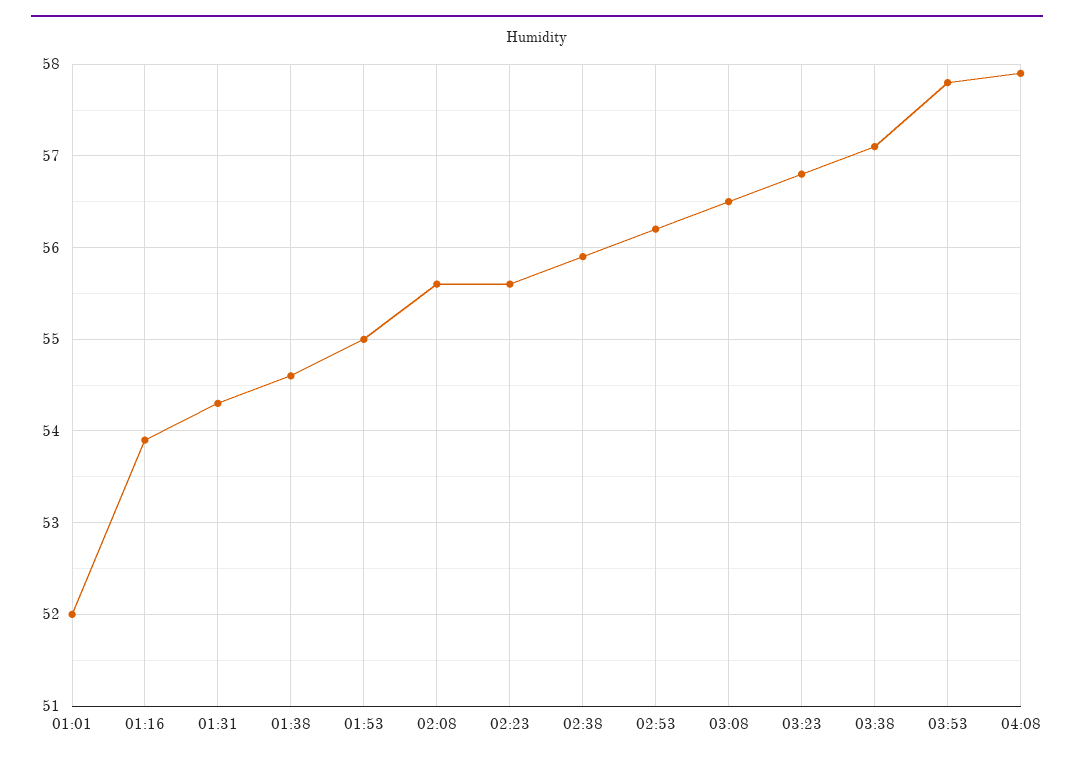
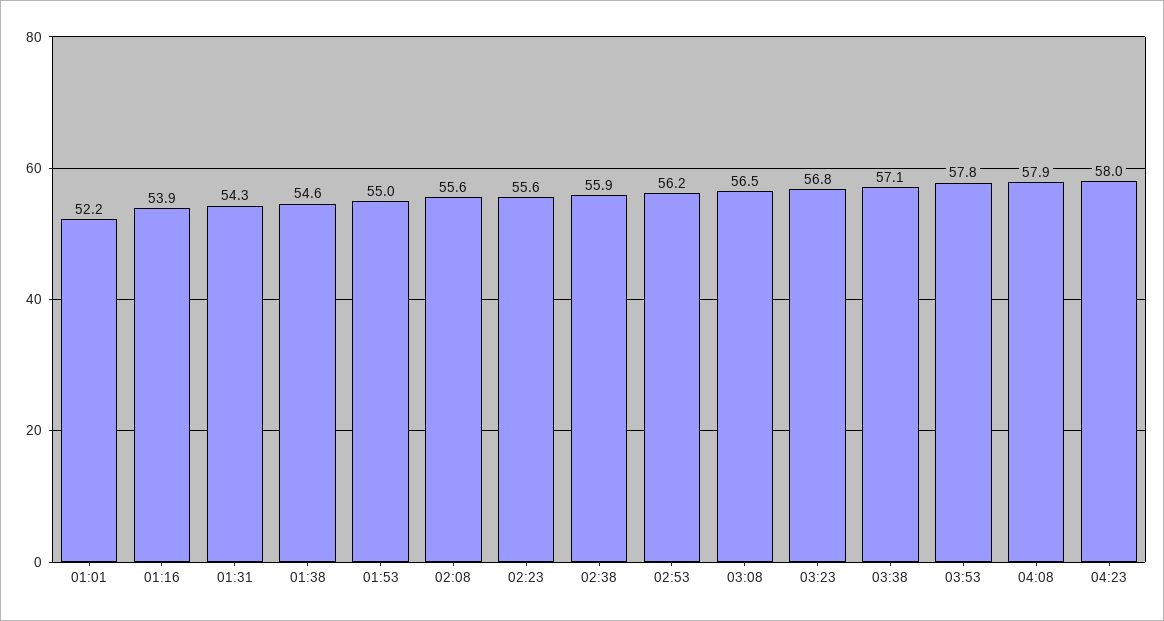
01:01: 52 -> 52.2
04:23: none -> 58

